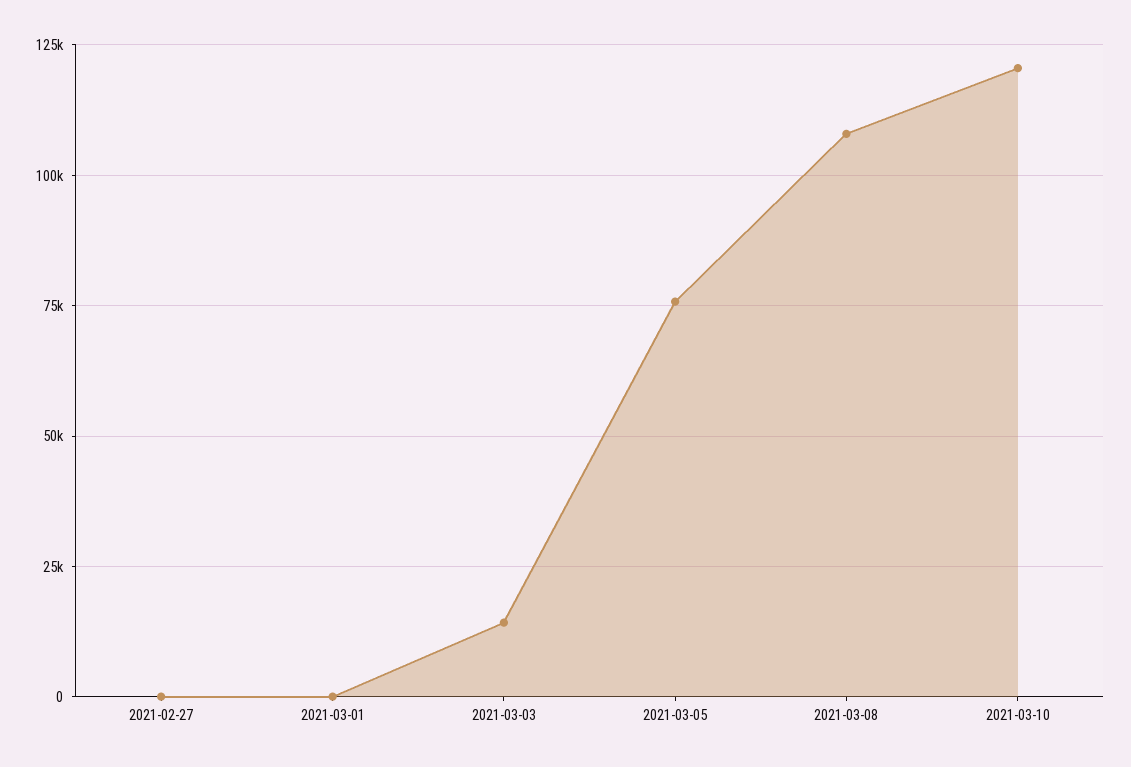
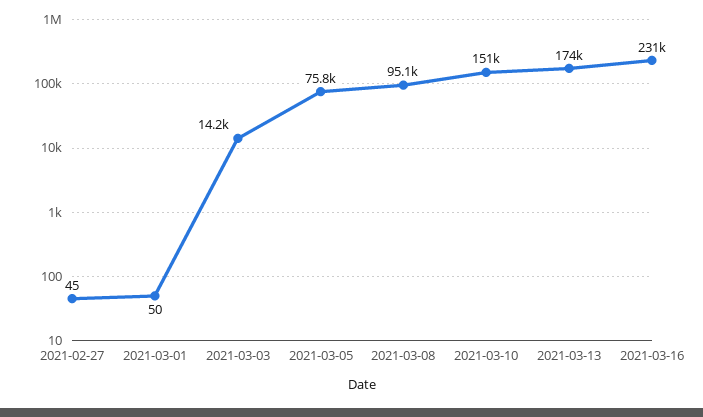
2021-03-08: 107500 -> 95100
2021-03-10: 120000 -> 151000
2021-03-13: none -> 174000
2021-03-16: none -> 231000

